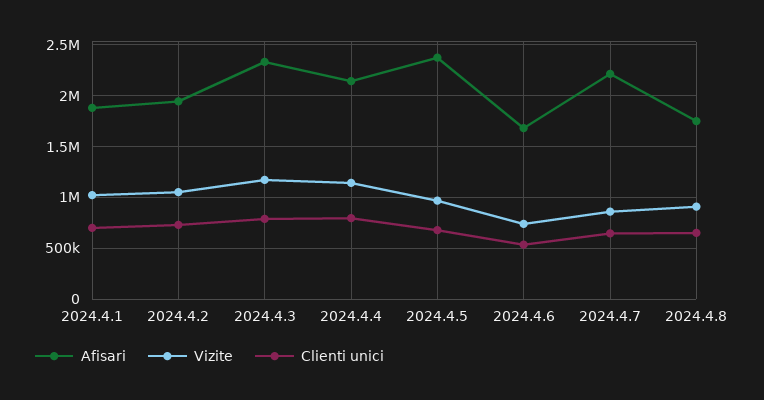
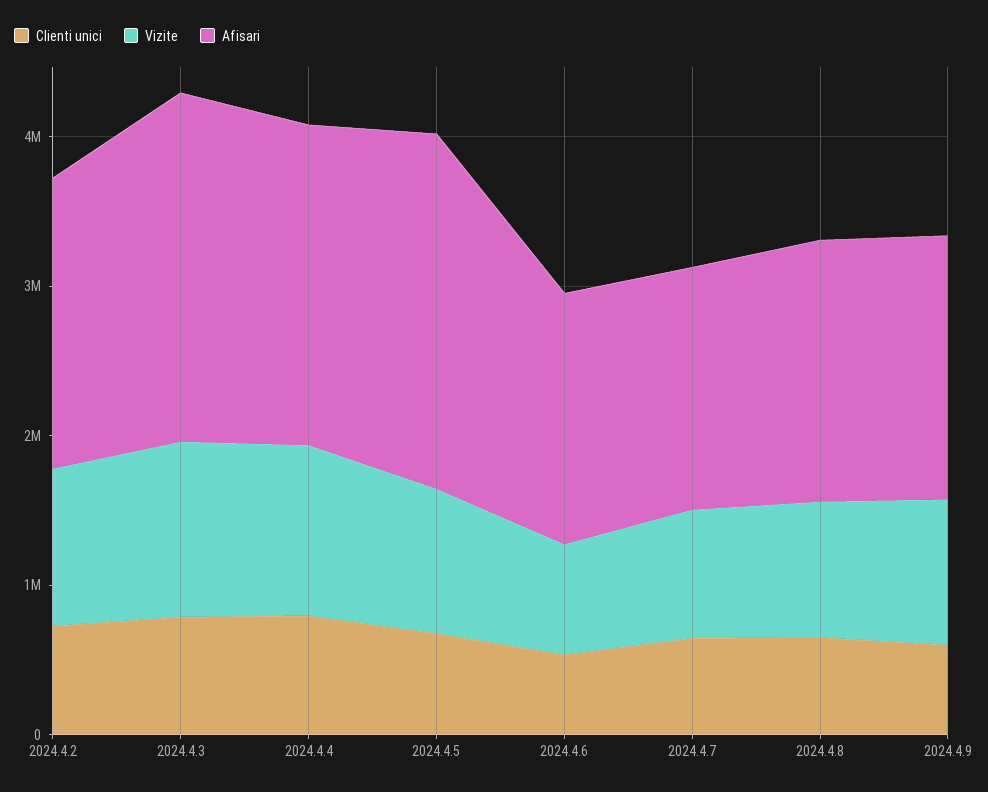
Afisari, 2024.4.1: 1900000 -> none
Vizite, 2024.4.1: 1000000 -> none
Clienti unici, 2024.4.1: 700000 -> none
Afisari, 2024.4.7: 2200000 -> 1600000
Clienti unici, 2024.4.9: none -> 600000
Vizite, 2024.4.9: none -> 1000000
Afisari, 2024.4.9: none -> 1800000

